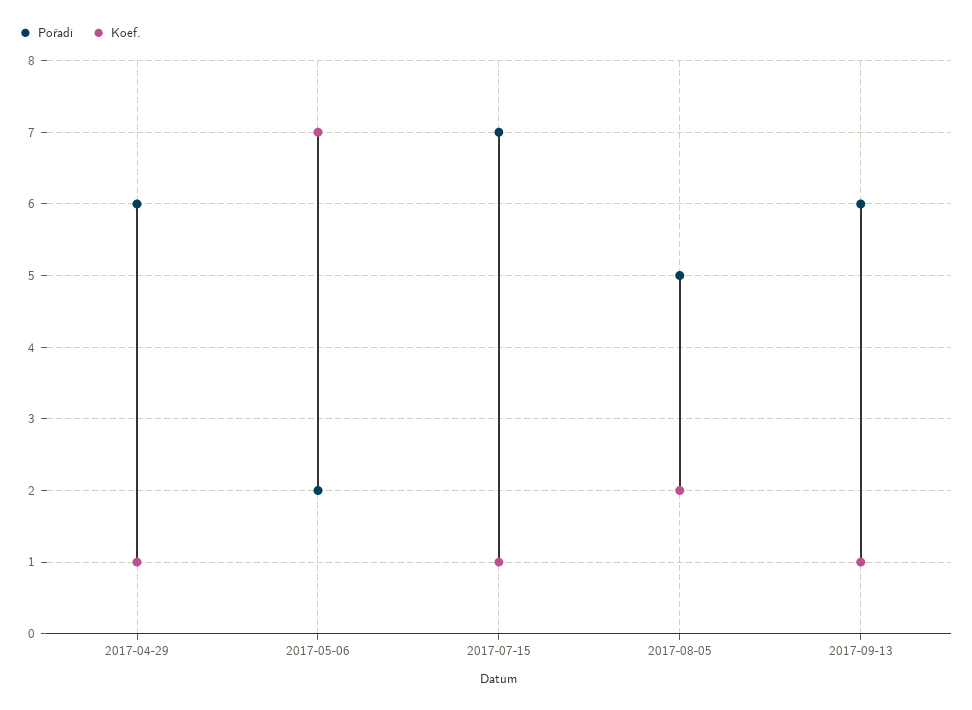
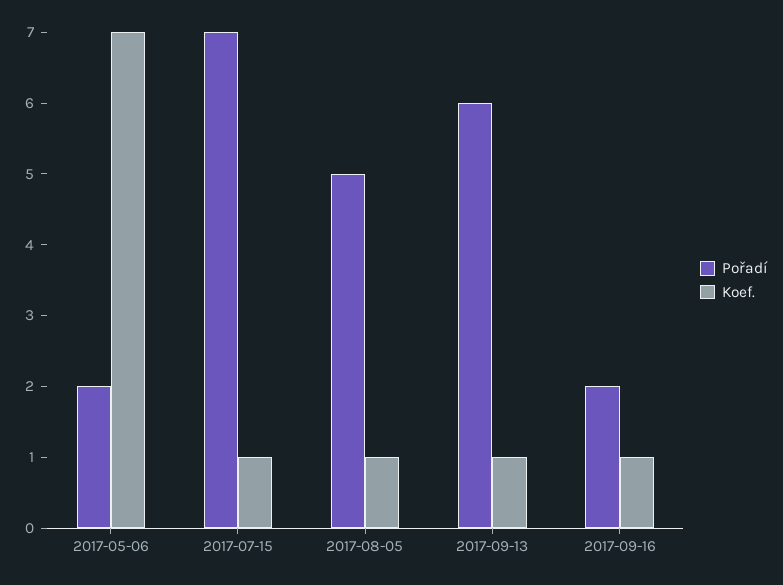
Pořadí, 2017-04-29: 6 -> none
Koef., 2017-04-29: 1 -> none
Koef., 2017-08-05: 2 -> 1
Pořadí, 2017-09-16: none -> 2
Koef., 2017-09-16: none -> 1

